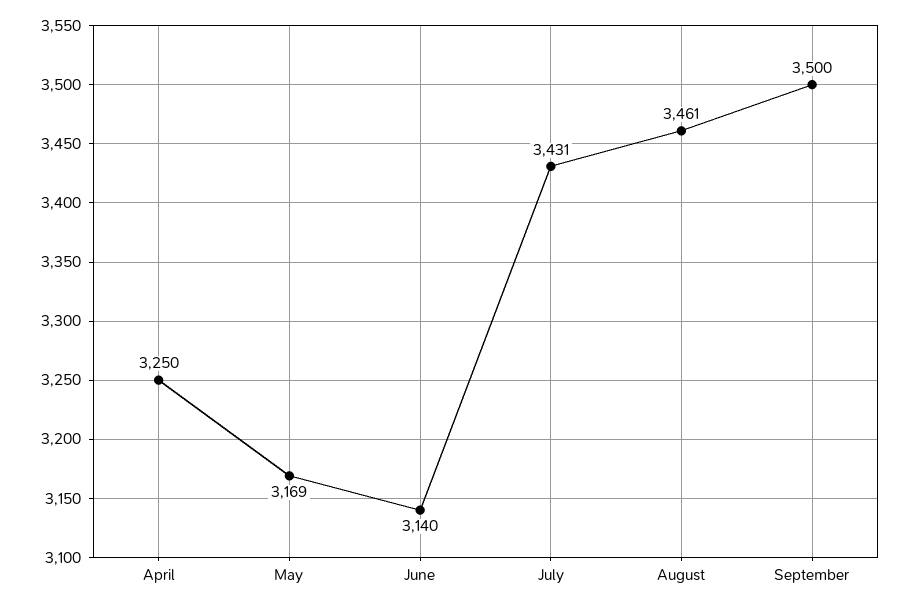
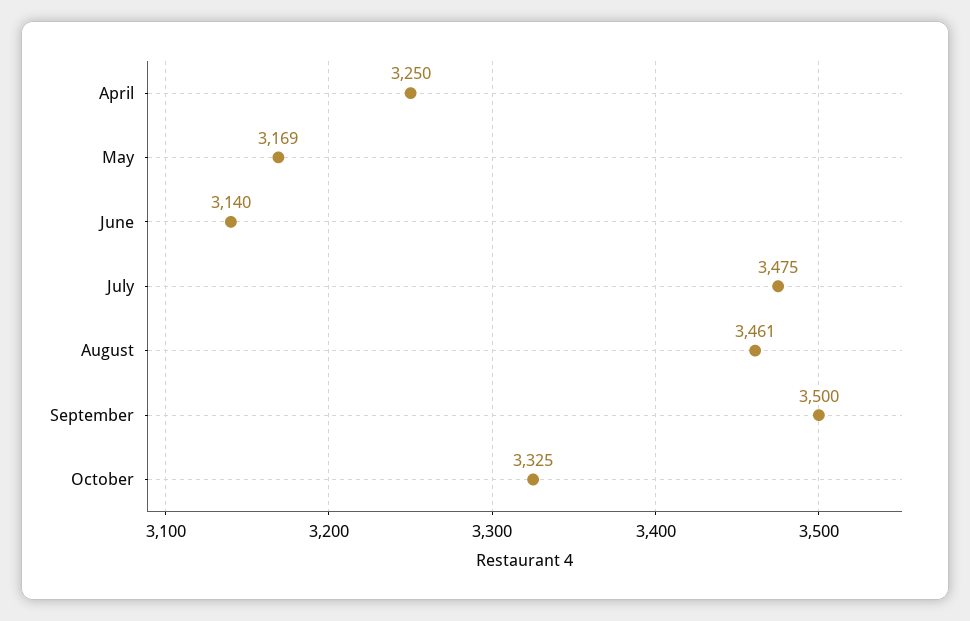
July: 3431 -> 3475
October: none -> 3325

